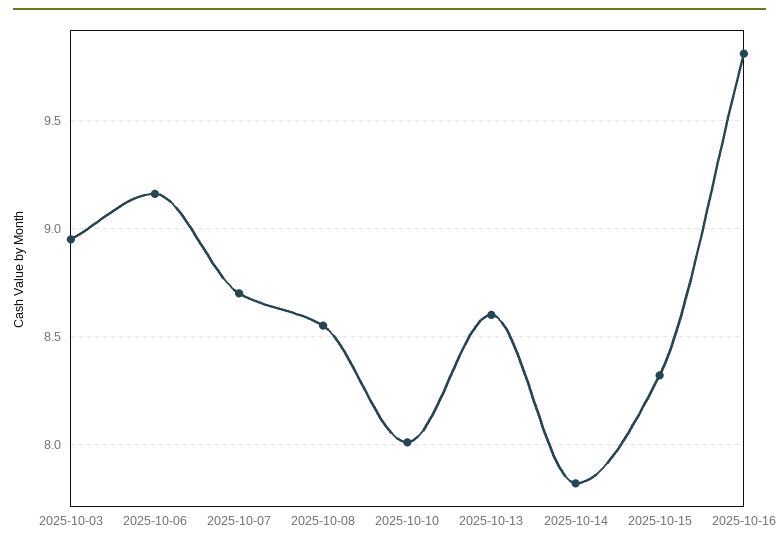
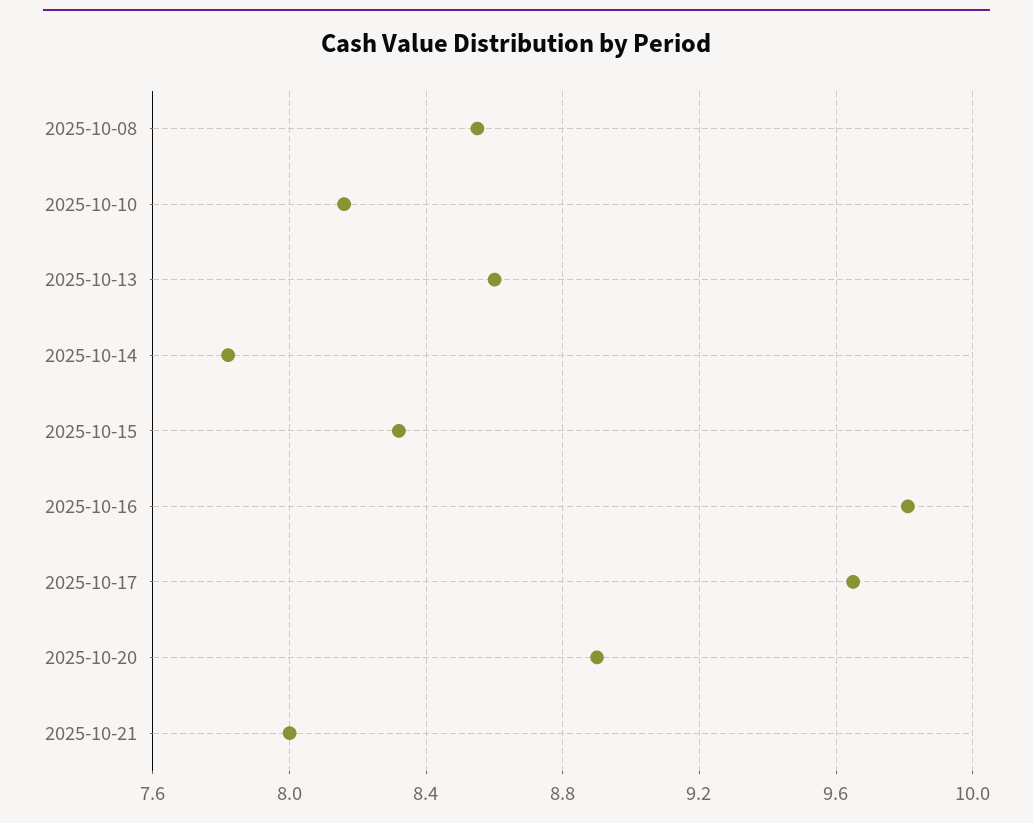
2025-10-03: 8.95 -> none
2025-10-06: 9.15 -> none
2025-10-07: 8.7 -> none
2025-10-10: 8 -> 8.15
2025-10-17: none -> 9.65
2025-10-20: none -> 8.9
2025-10-21: none -> 8

